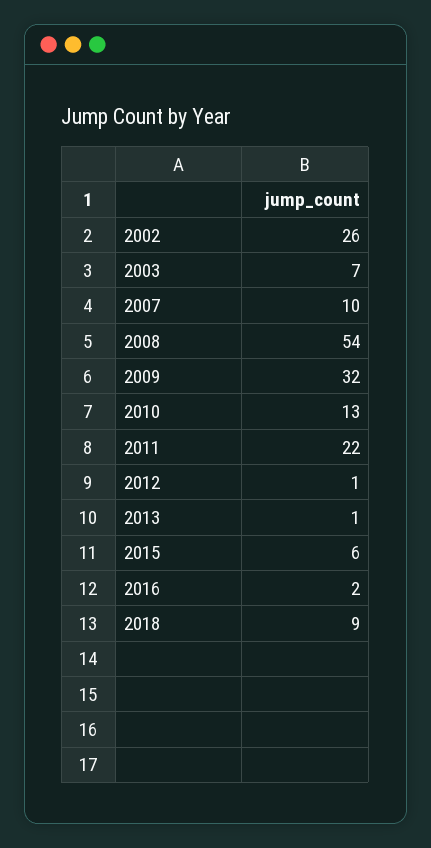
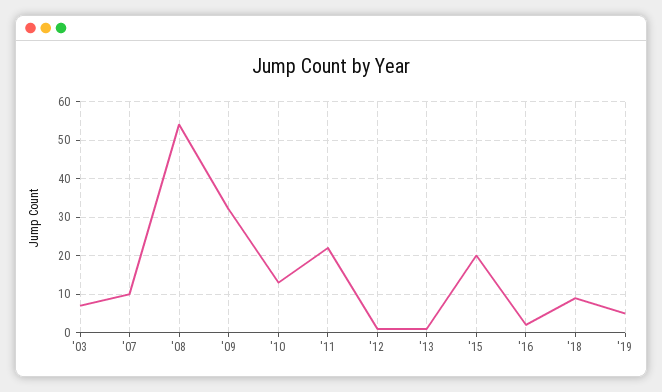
2002: 26 -> none
2015: 6 -> 20
'19: none -> 5

